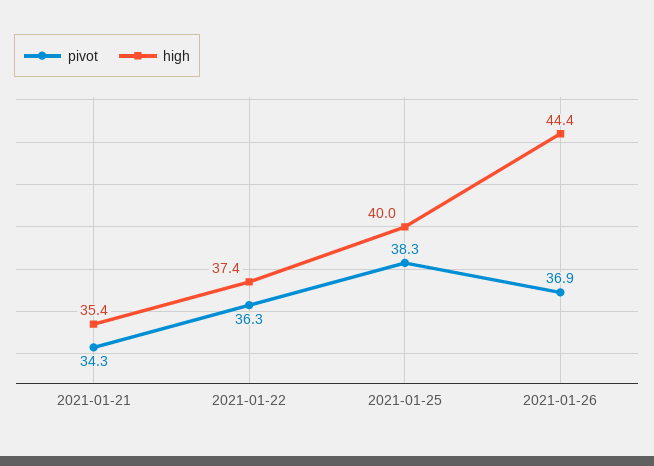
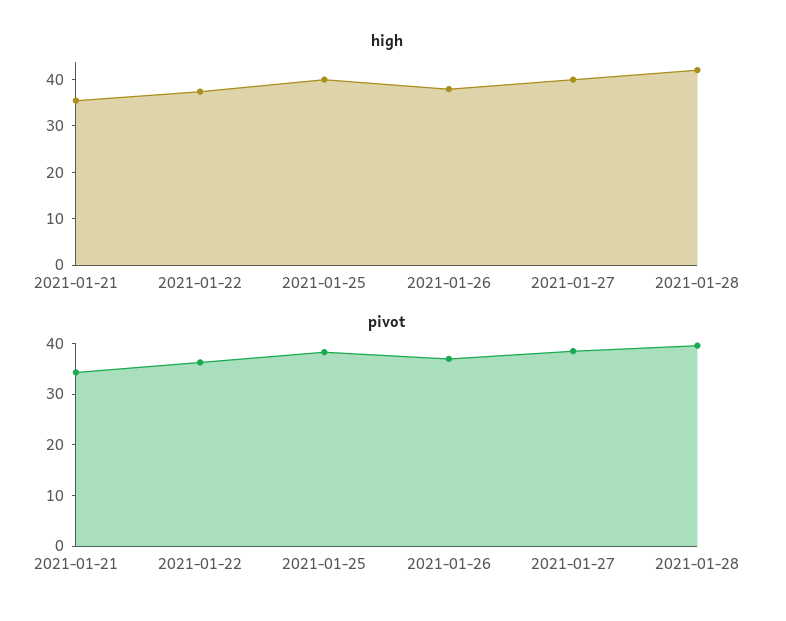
high, 2021-01-26: 44.4 -> 38
high, 2021-01-27: none -> 40
high, 2021-01-28: none -> 42
pivot, 2021-01-27: none -> 38
pivot, 2021-01-28: none -> 40

